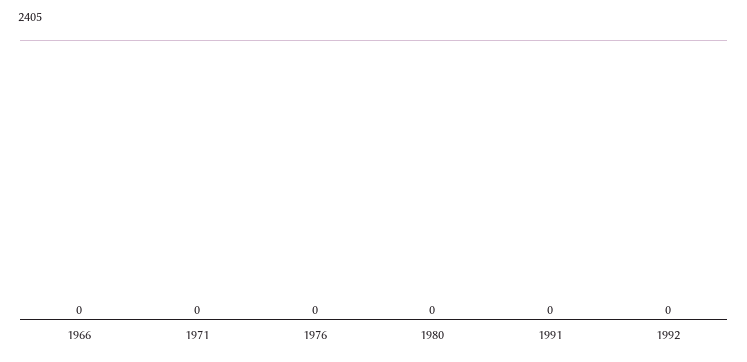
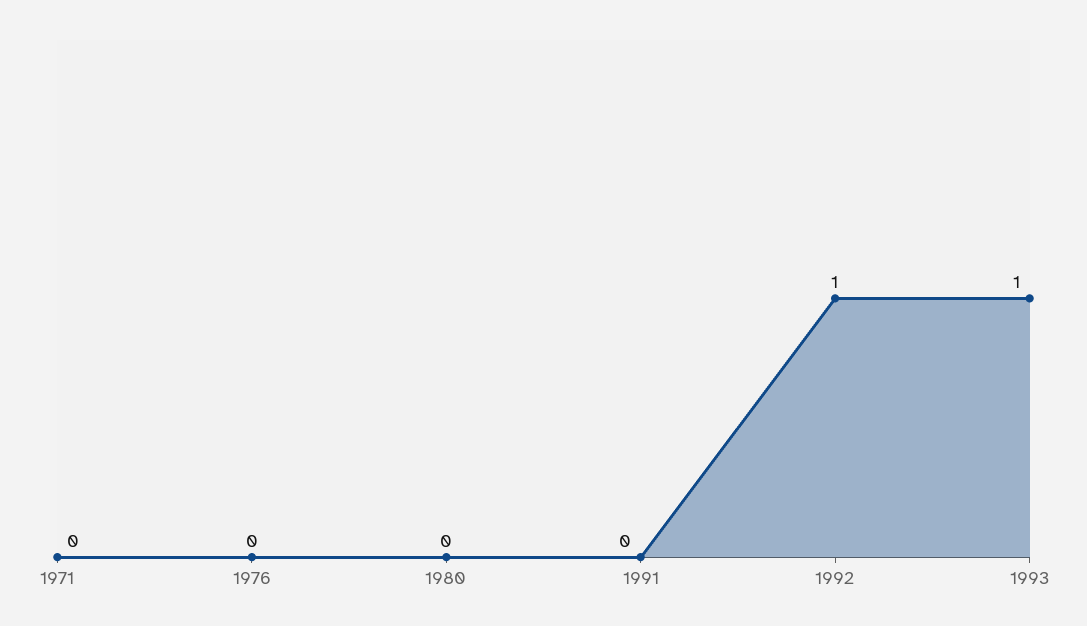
1966: 0 -> none
1992: 0 -> 1
1993: none -> 1

